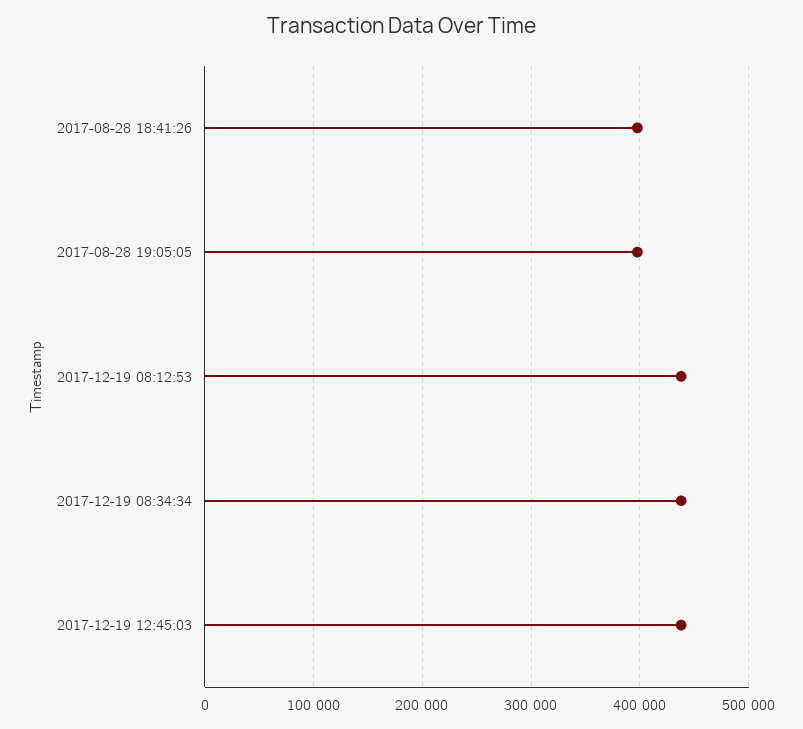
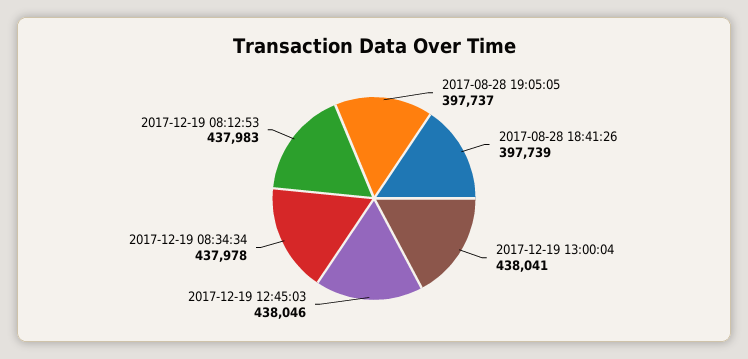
2017-12-19 13:00:04: none -> 438041

